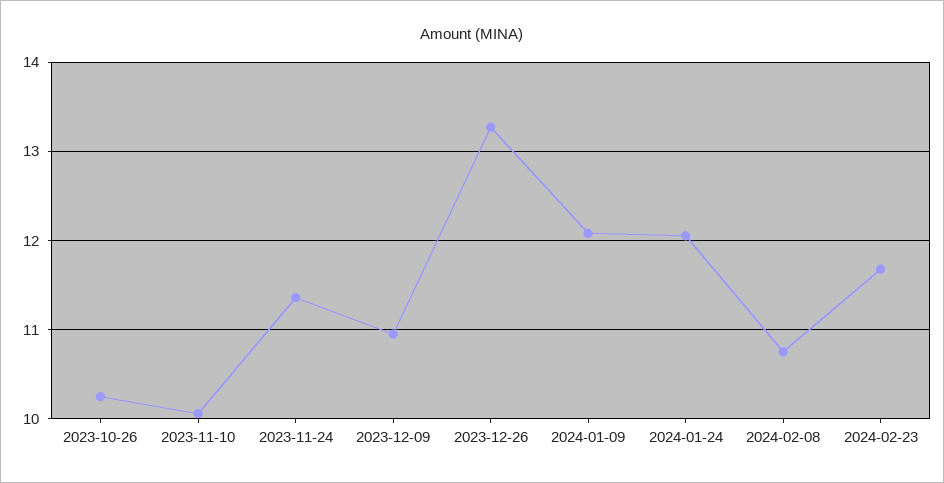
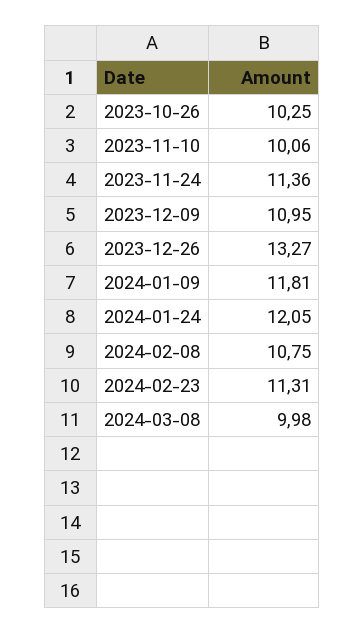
2024-01-09: 12.1 -> 11.81
2024-02-23: 11.7 -> 11.31
2024-03-08: none -> 9.98

